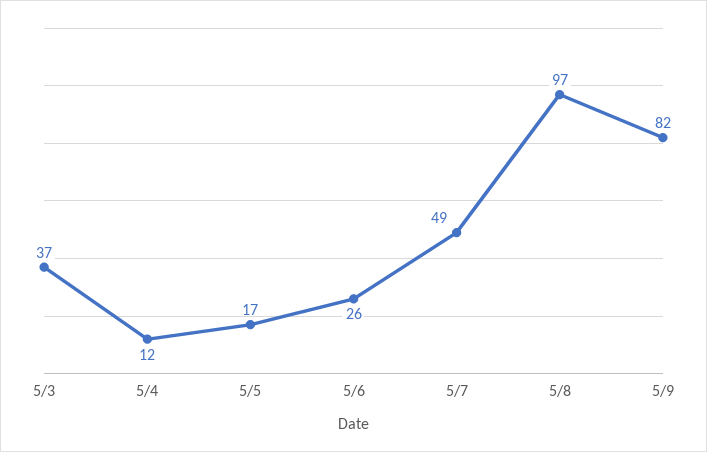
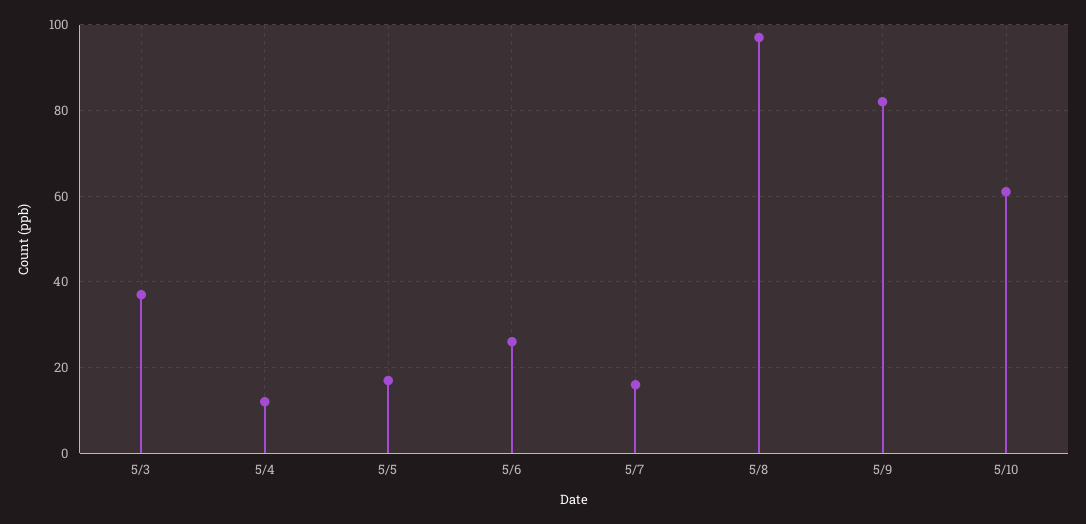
5/7: 49 -> 15
5/10: none -> 60

